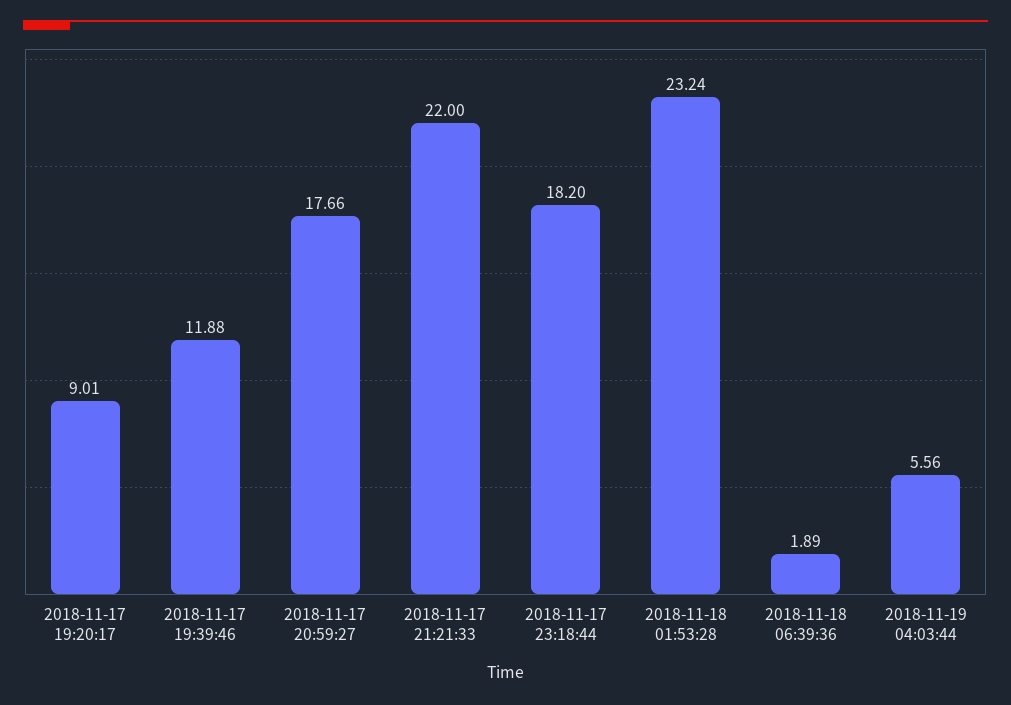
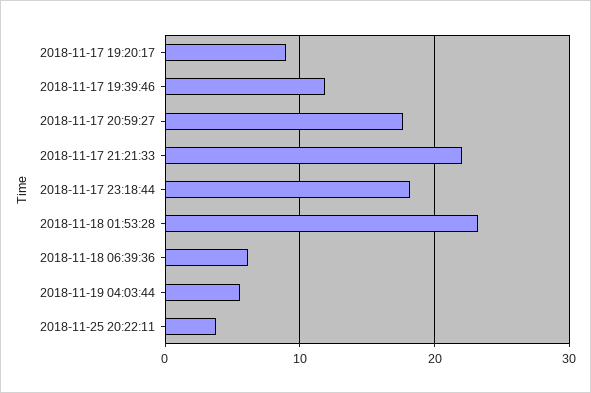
2018-11-18 06:39:36: 1.89 -> 6
2018-11-25 20:22:11: none -> 4

